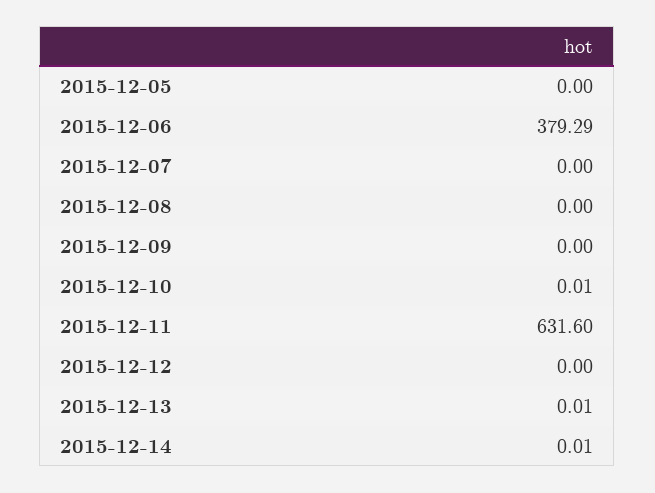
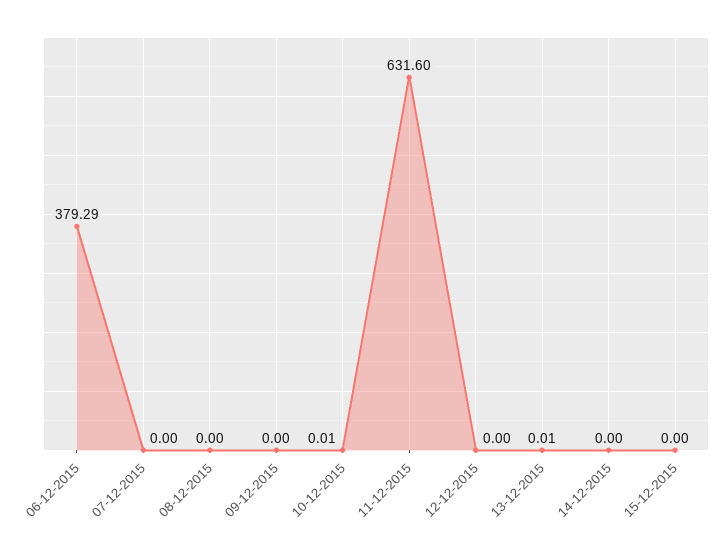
2015-12-05: 0 -> none
2015-12-14: 0.01 -> 0
15-12-2015: none -> 0

